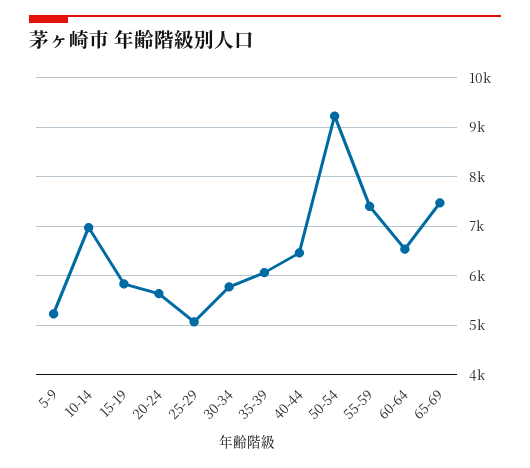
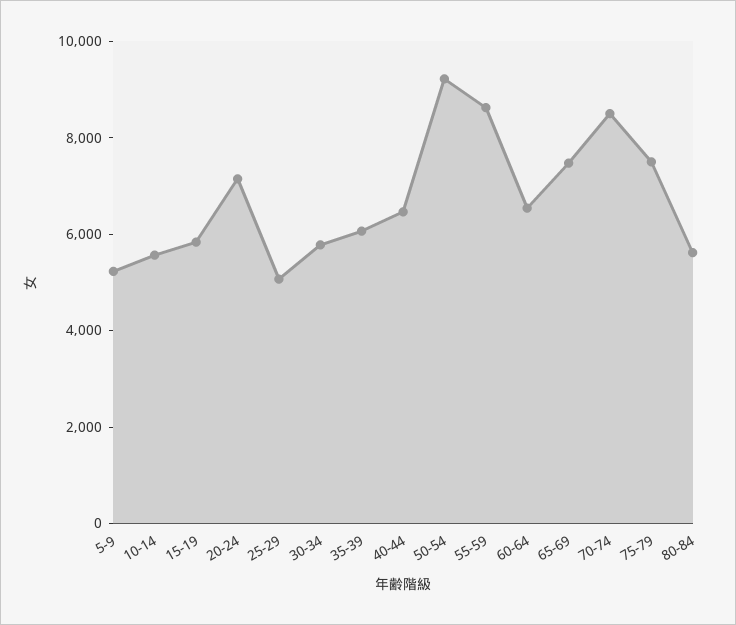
10-14: 7000 -> 5500
20-24: 5600 -> 7000
55-59: 7400 -> 8500
70-74: none -> 8500
75-79: none -> 7500
80-84: none -> 5500

